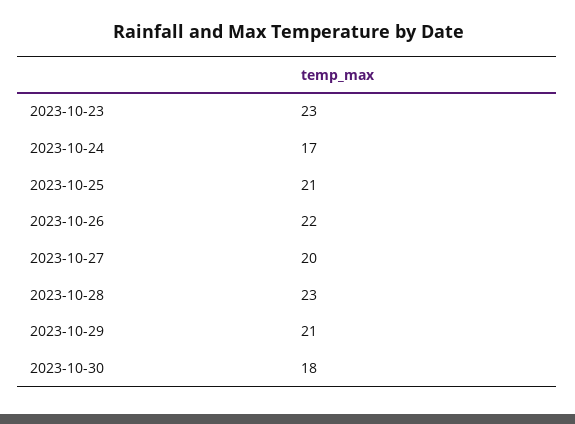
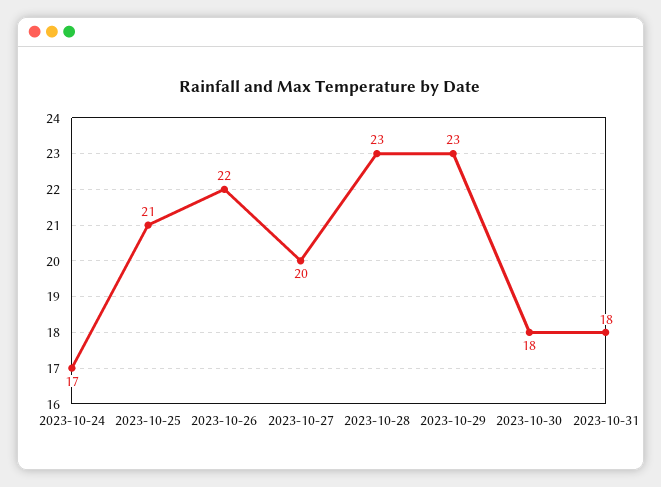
2023-10-23: 23 -> none
2023-10-29: 21 -> 23
2023-10-31: none -> 18

